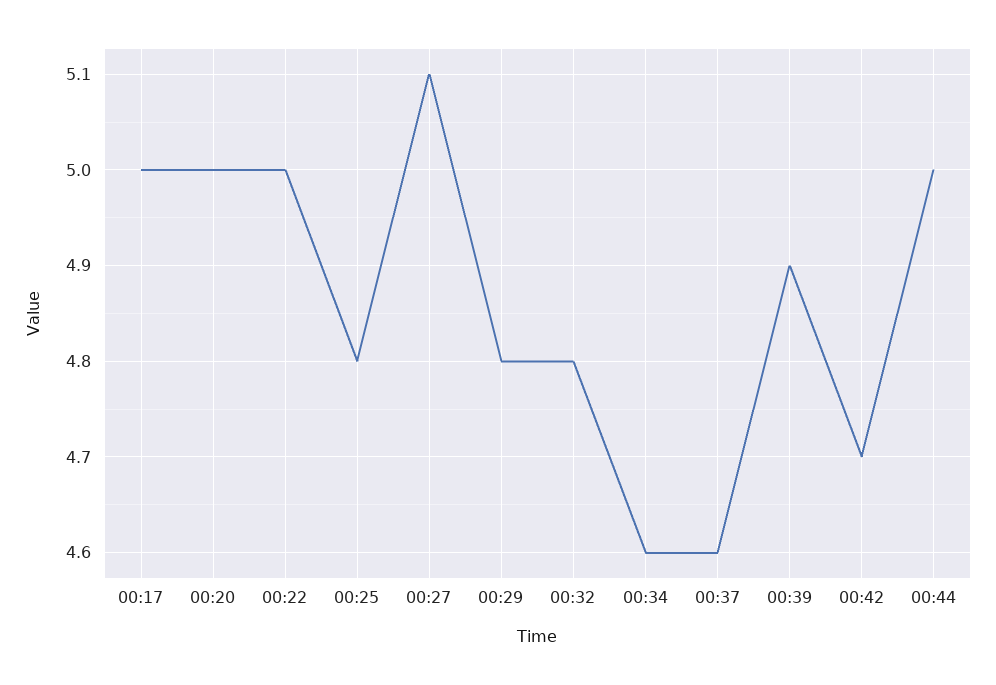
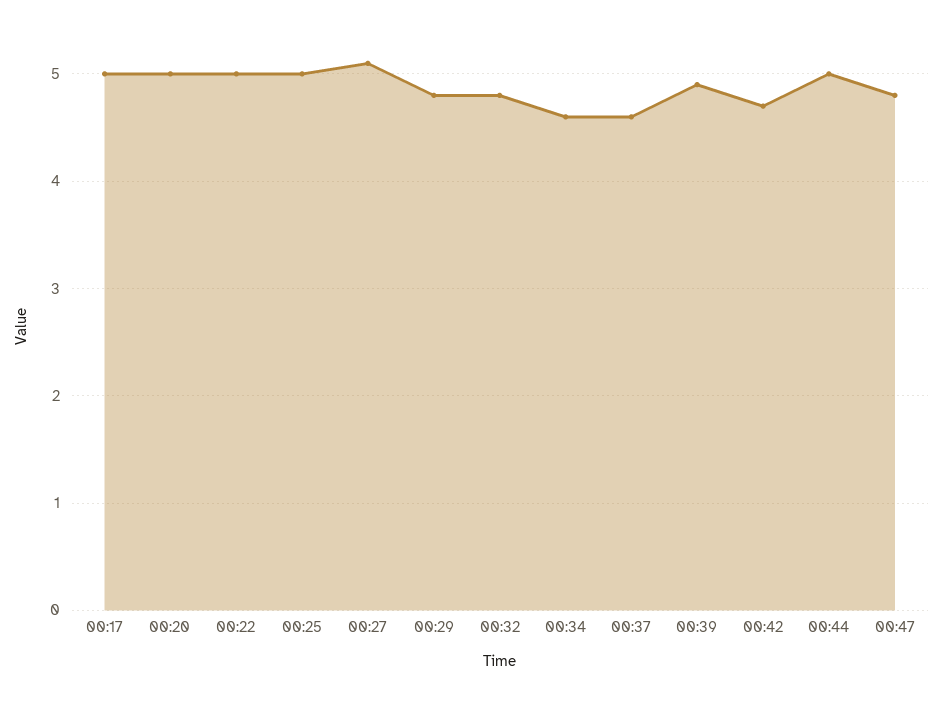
00:25: 4.8 -> 5
00:47: none -> 4.8

